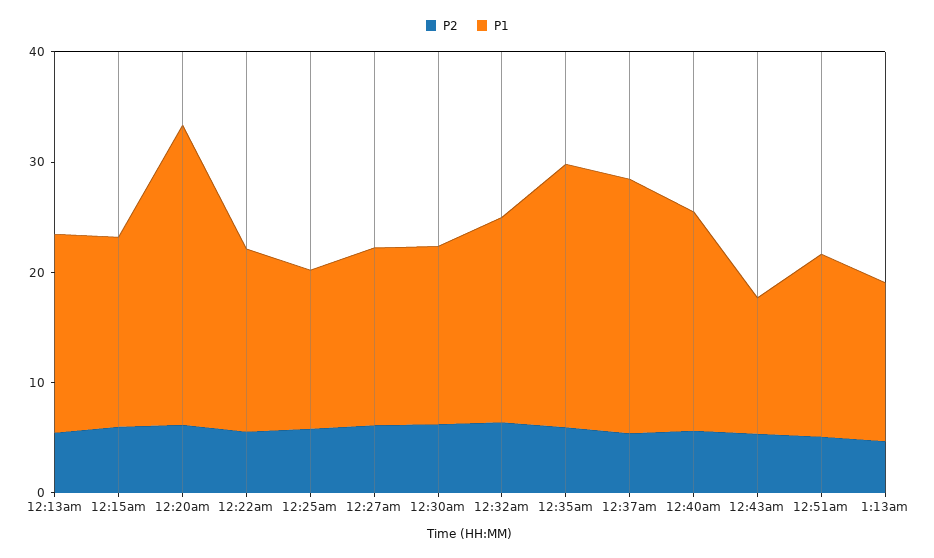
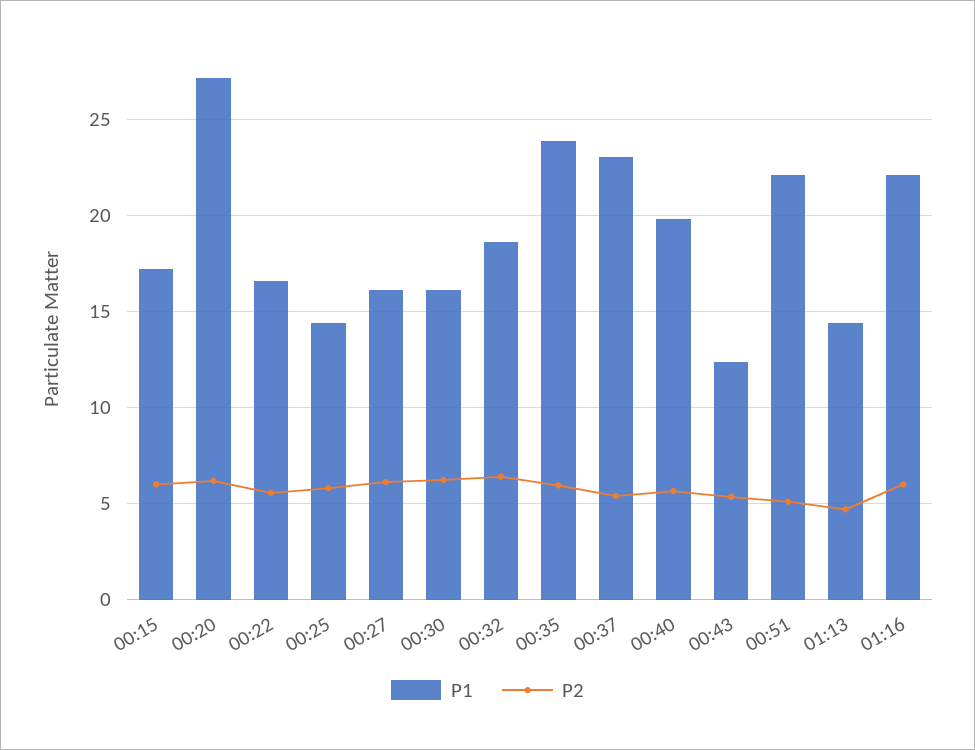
P2, 12:13am: 6 -> none
P1, 12:13am: 18 -> none
P1, 12:51am: 16 -> 22
P1, 01:16: none -> 22
P2, 01:16: none -> 6

